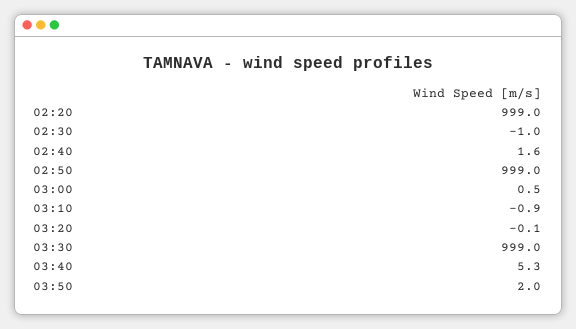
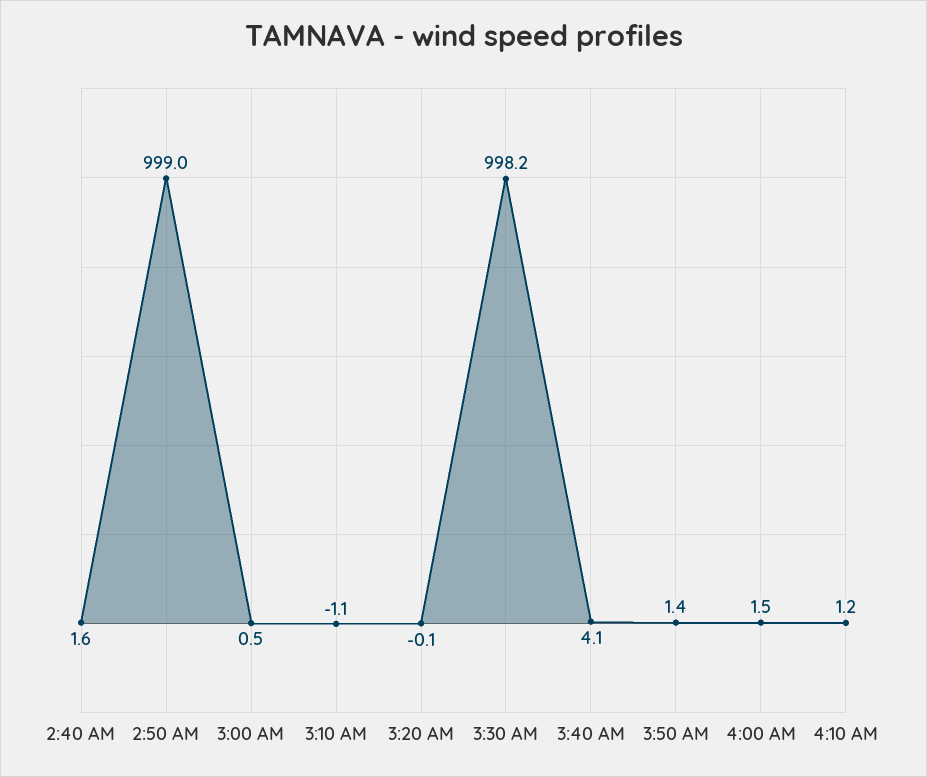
02:20: 999 -> none
02:30: -1 -> none
03:10: -0.9 -> -1.1
03:30: 999 -> 998.2
03:40: 5.3 -> 4.1
03:50: 2 -> 1.4
4:00 AM: none -> 1.5
4:10 AM: none -> 1.2

